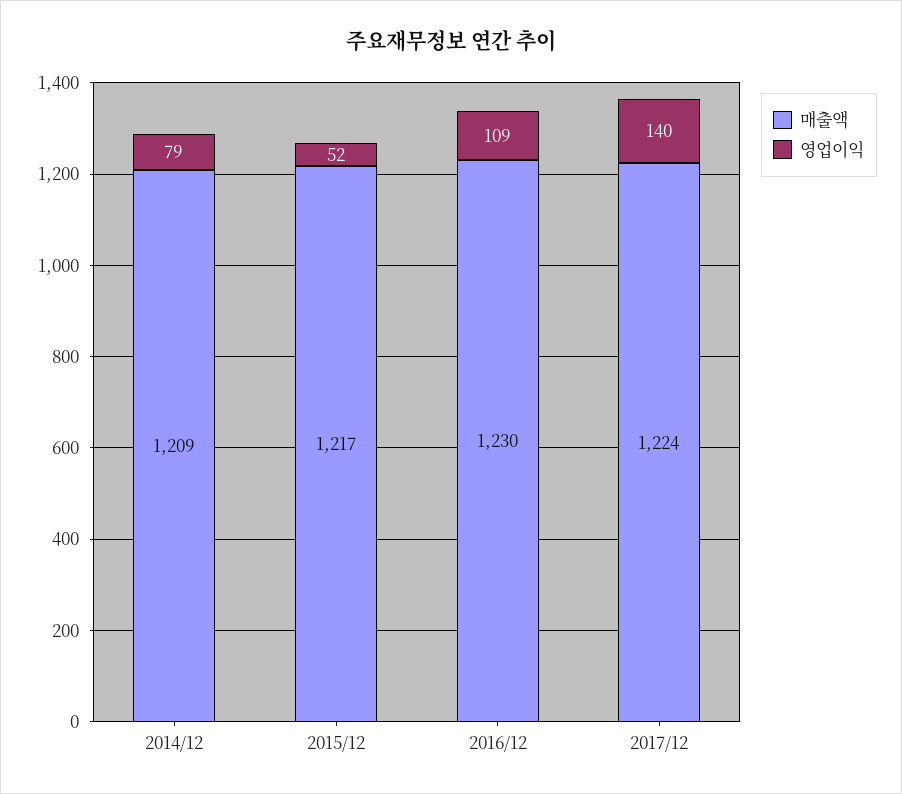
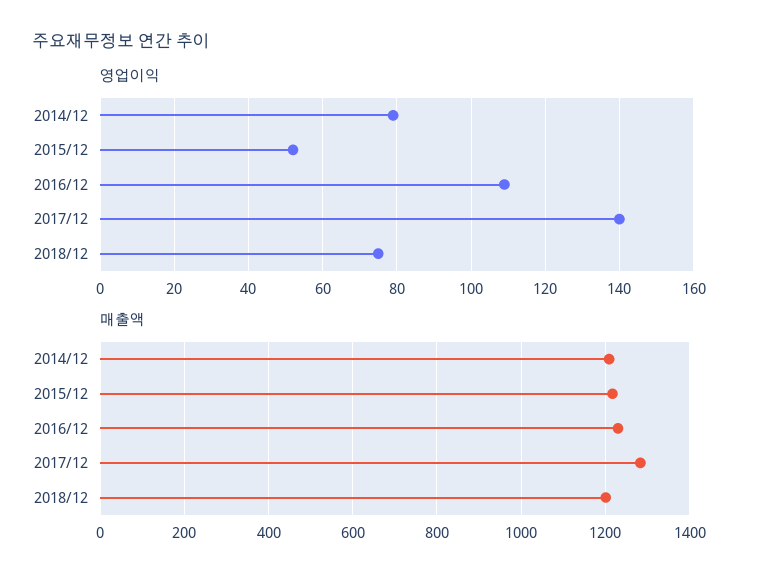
매출액, 2017/12: 1224 -> 1280
영업이익, 2018/12: none -> 75
매출액, 2018/12: none -> 1200

